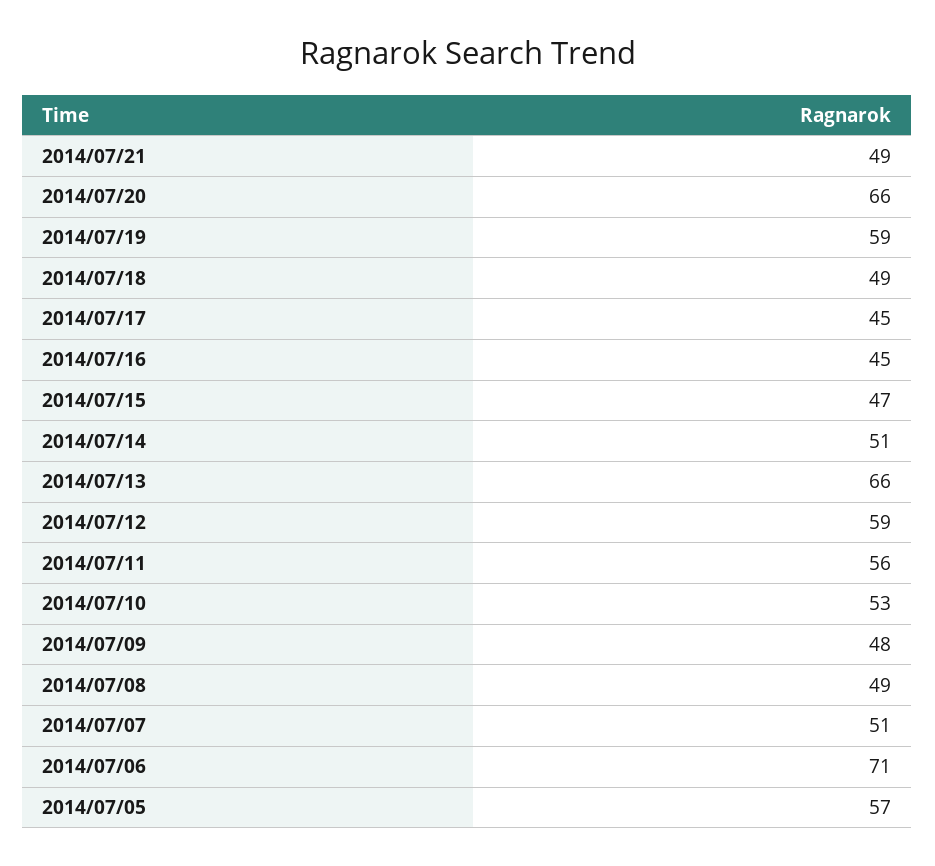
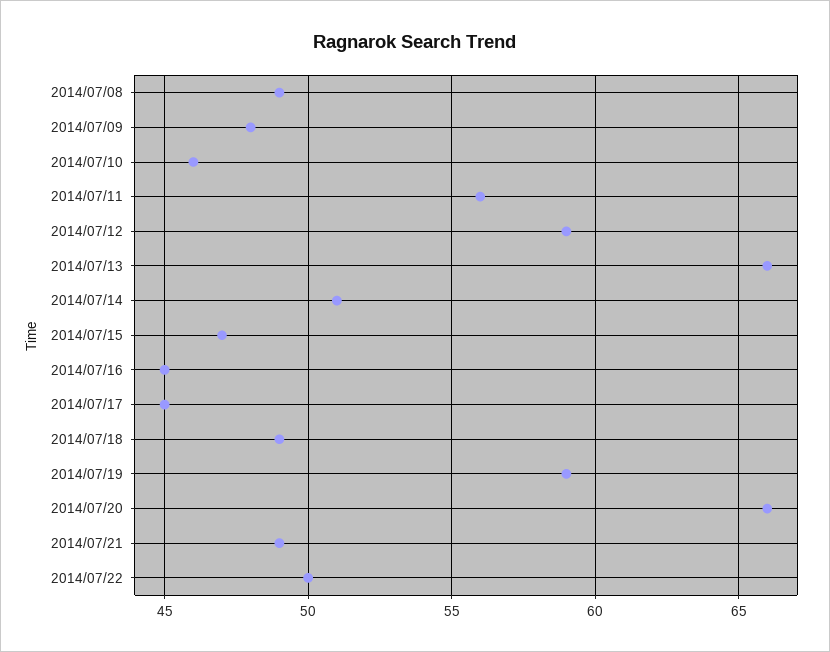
2014/07/10: 53 -> 46
2014/07/07: 51 -> none
2014/07/06: 71 -> none
2014/07/05: 57 -> none
2014/07/22: none -> 50

